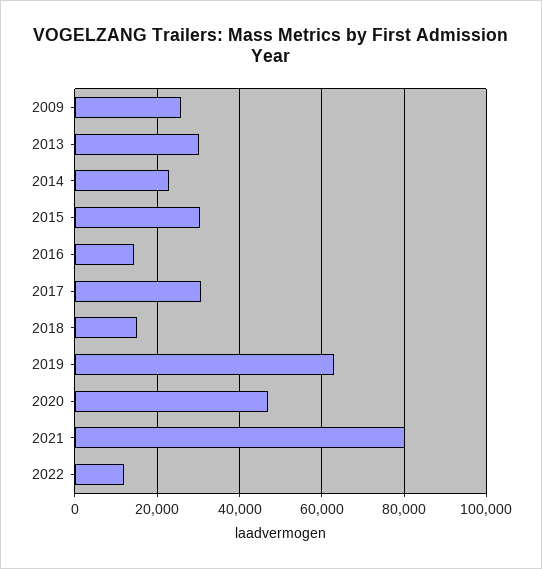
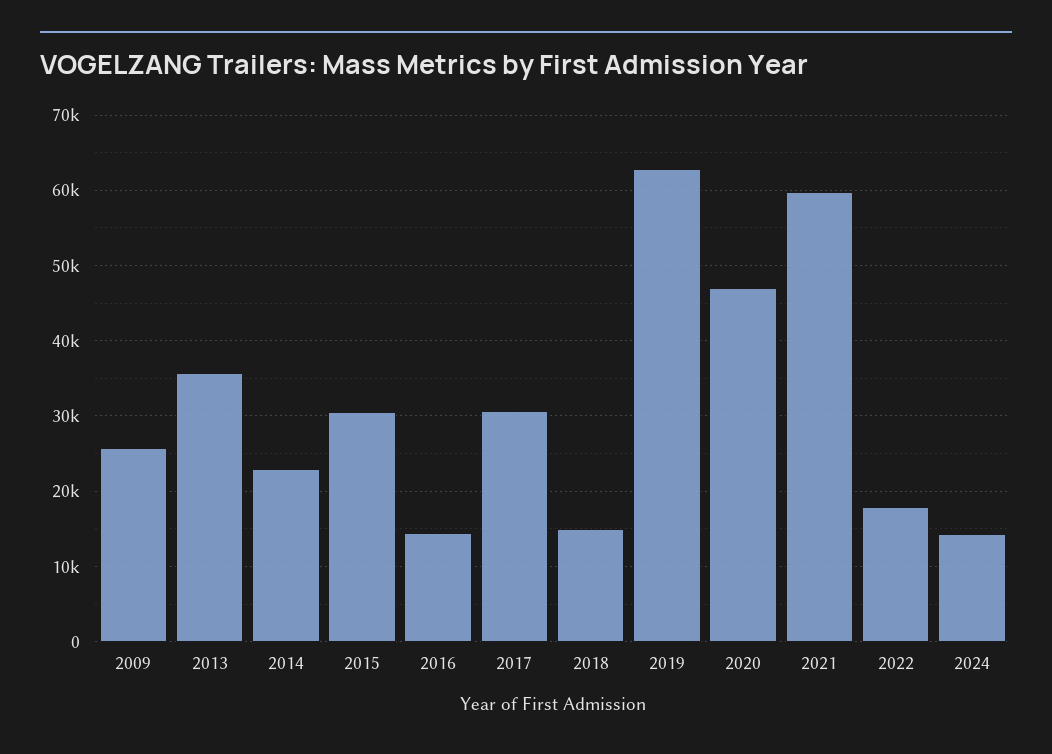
2013: 30000 -> 36000
2021: 80000 -> 60000
2022: 12000 -> 18000
2024: none -> 14000

